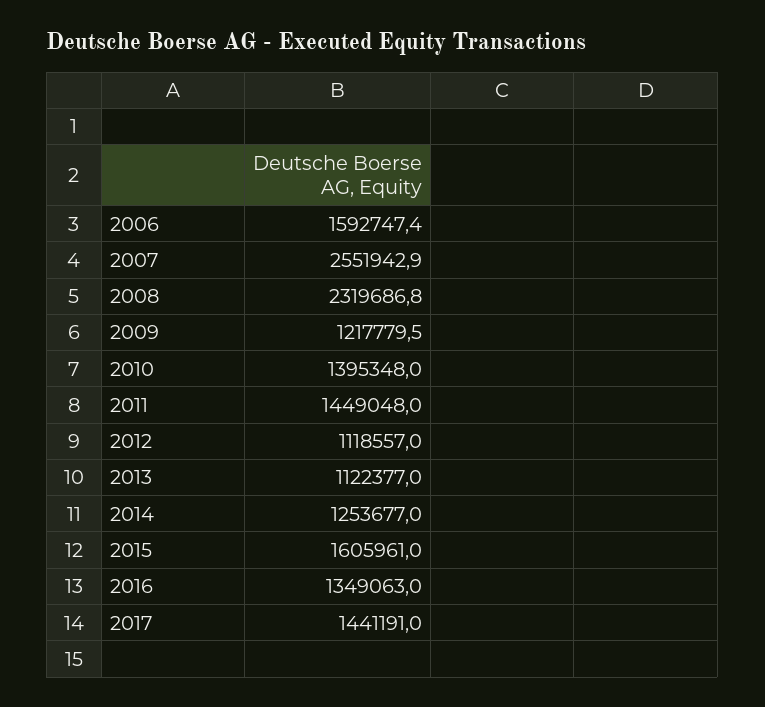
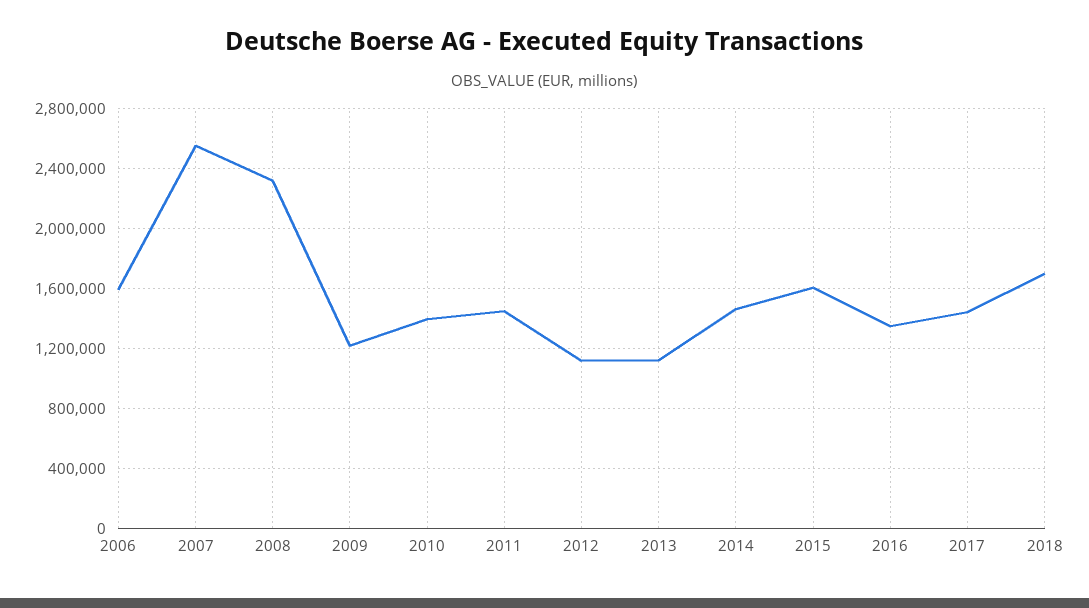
2014: 1253677 -> 1450000
2018: none -> 1700000

